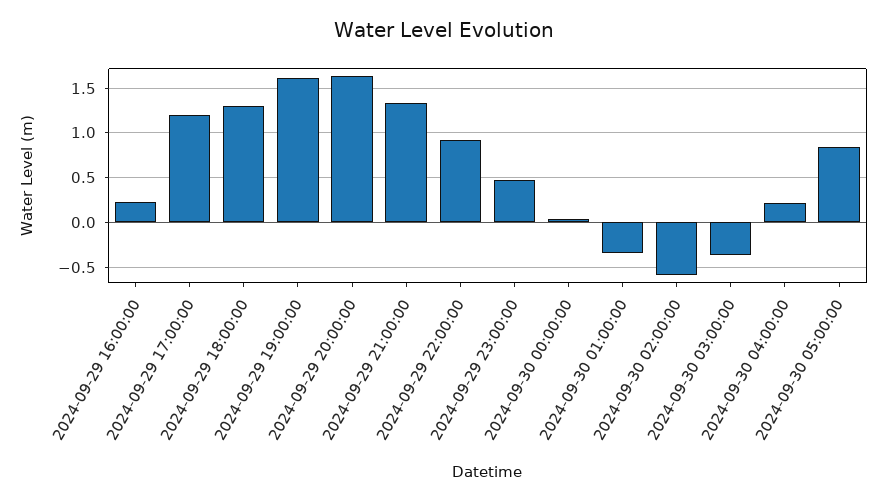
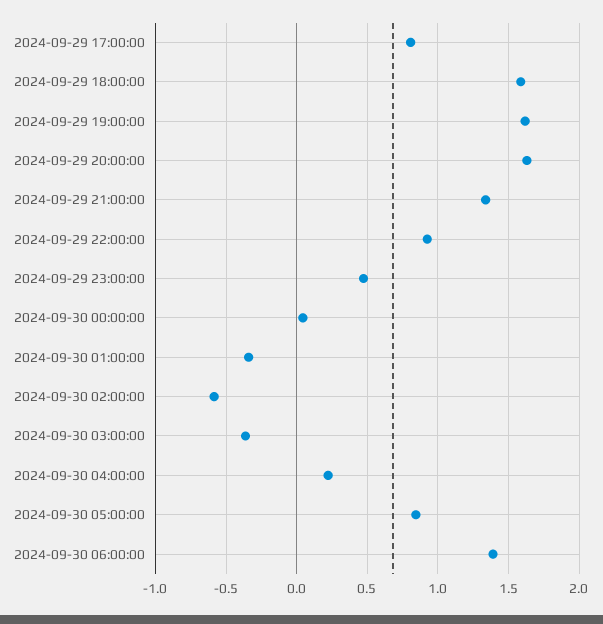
2024-09-29 16:00:00: 0.2 -> none
2024-09-29 17:00:00: 1.2 -> 0.8
2024-09-29 18:00:00: 1.3 -> 1.6
2024-09-30 06:00:00: none -> 1.4

